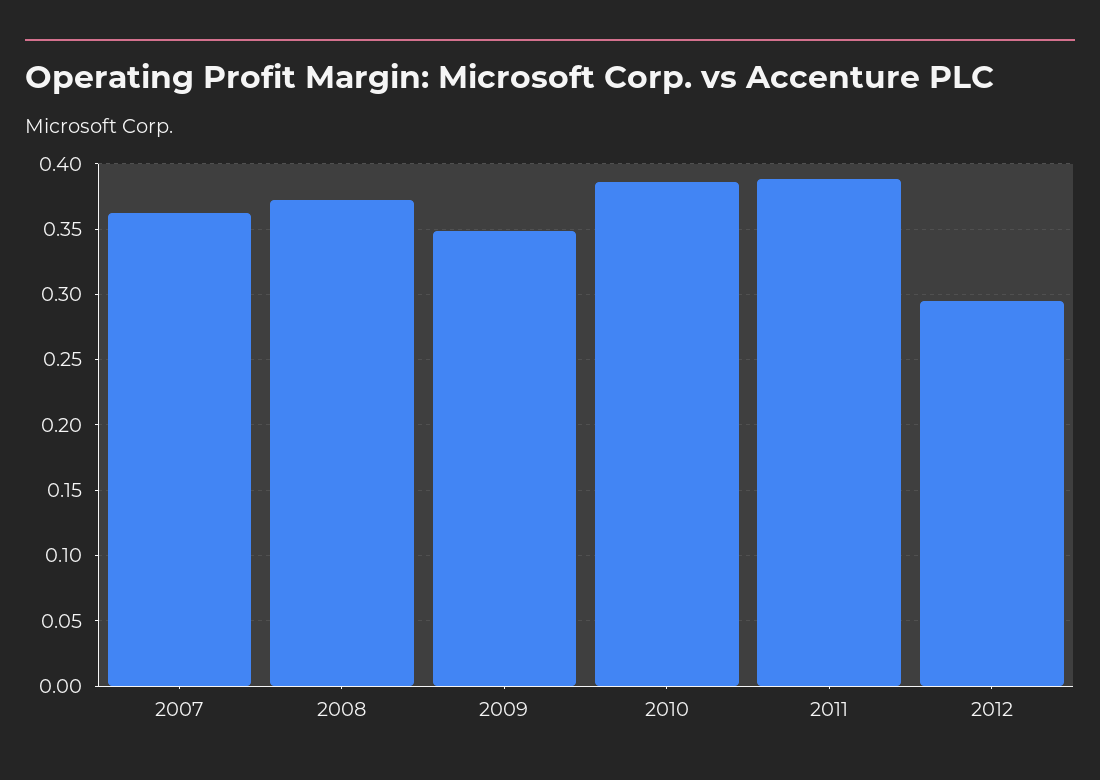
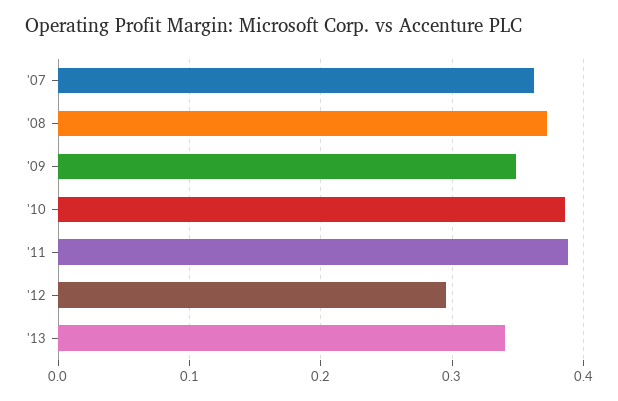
'13: none -> 0.34

